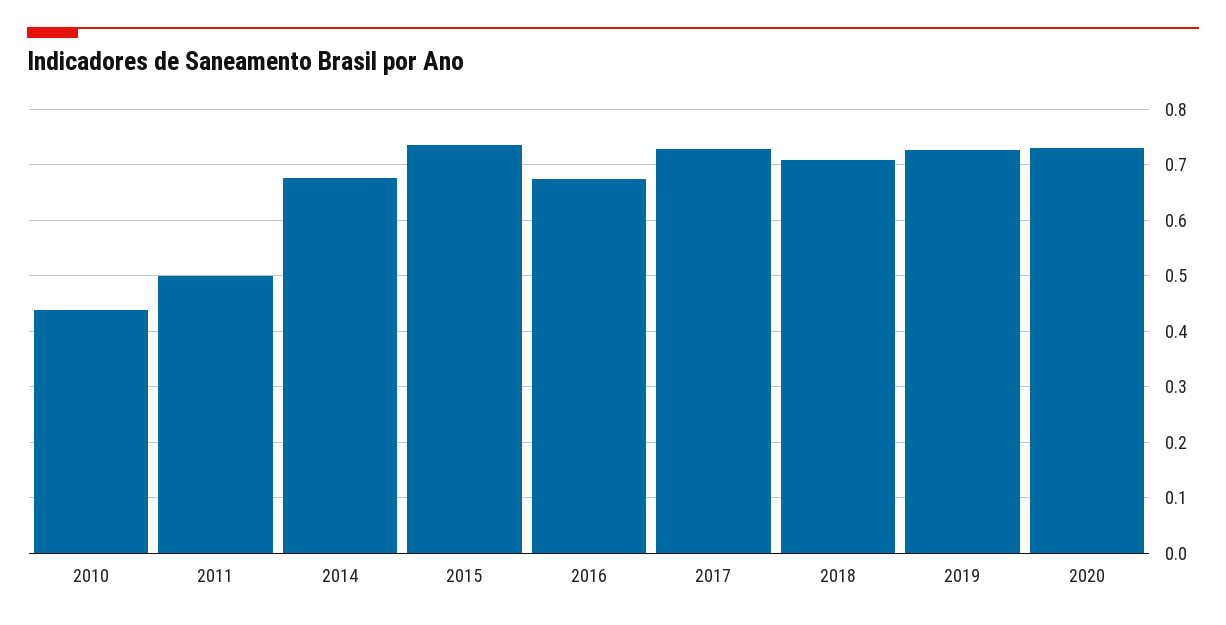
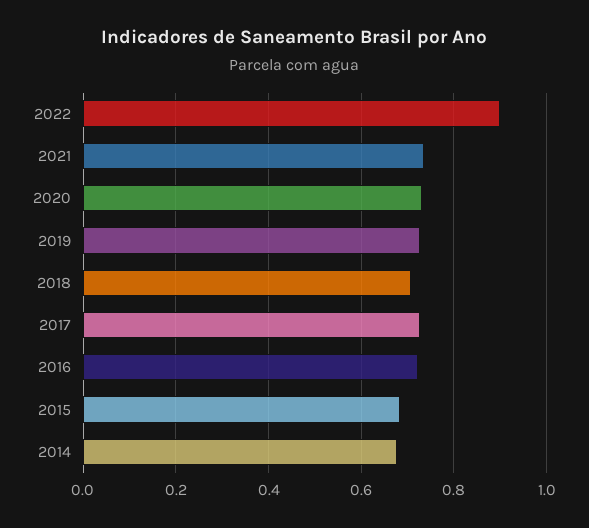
2010: 0.44 -> none
2011: 0.5 -> none
2015: 0.74 -> 0.68
2016: 0.68 -> 0.72
2022: none -> 0.9
2021: none -> 0.74

